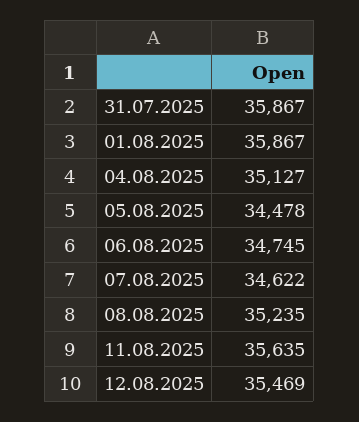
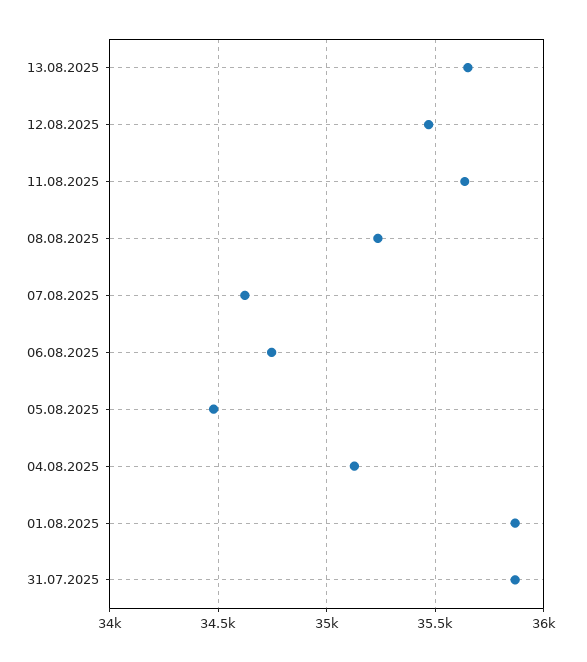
13.08.2025: none -> 35650

